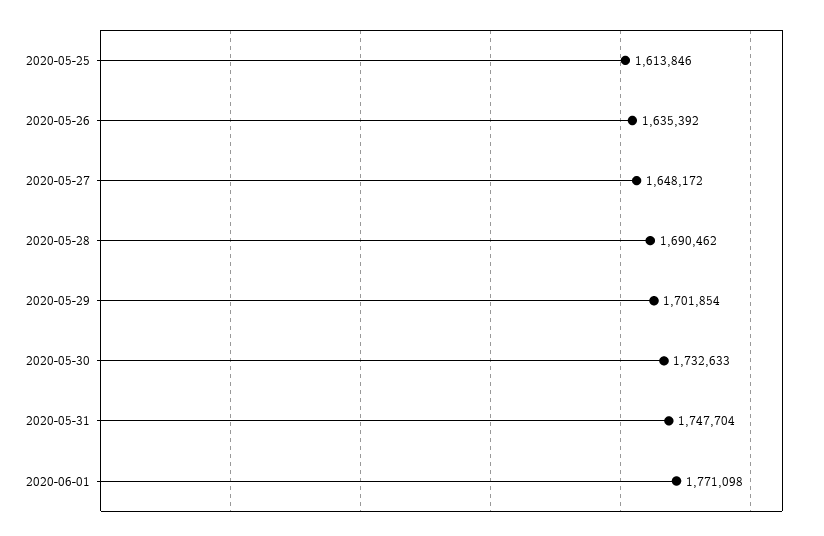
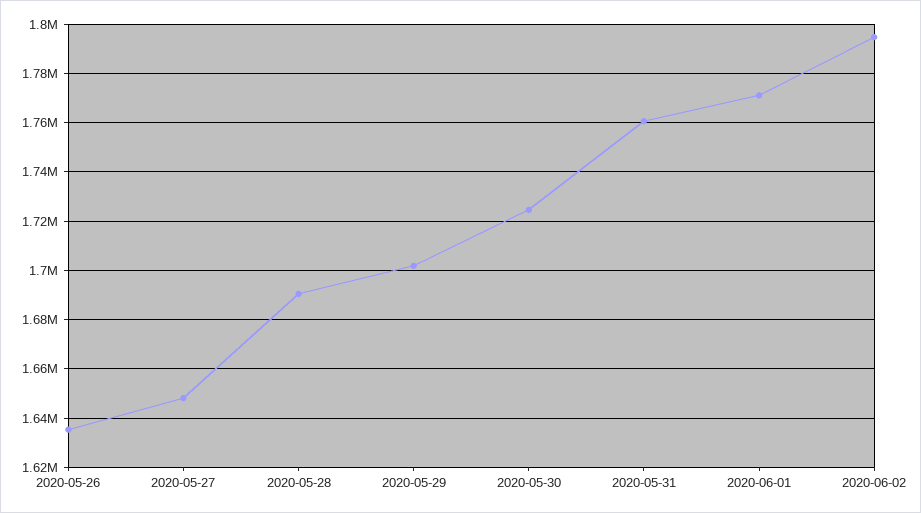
2020-05-25: 1613846 -> none
2020-05-30: 1732633 -> 1725000
2020-05-31: 1747704 -> 1760000
2020-06-02: none -> 1795000

